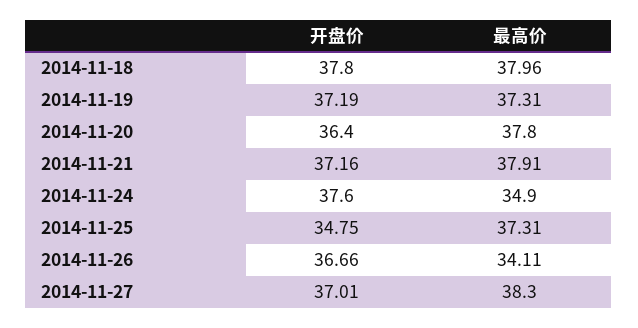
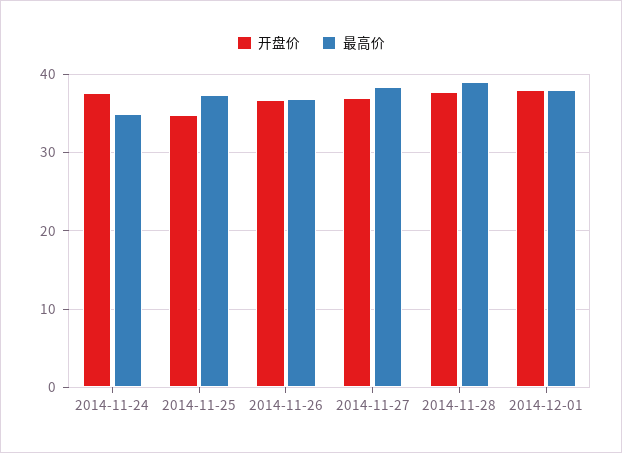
开盘价, 2014-11-18: 37.8 -> none
最高价, 2014-11-18: 37.96 -> none
开盘价, 2014-11-19: 37.19 -> none
最高价, 2014-11-19: 37.31 -> none
开盘价, 2014-11-20: 36.4 -> none
最高价, 2014-11-20: 37.8 -> none
开盘价, 2014-11-21: 37.16 -> none
最高价, 2014-11-21: 37.91 -> none
最高价, 2014-11-26: 34.11 -> 37
开盘价, 2014-11-28: none -> 38
最高价, 2014-11-28: none -> 39
开盘价, 2014-12-01: none -> 38
最高价, 2014-12-01: none -> 38

